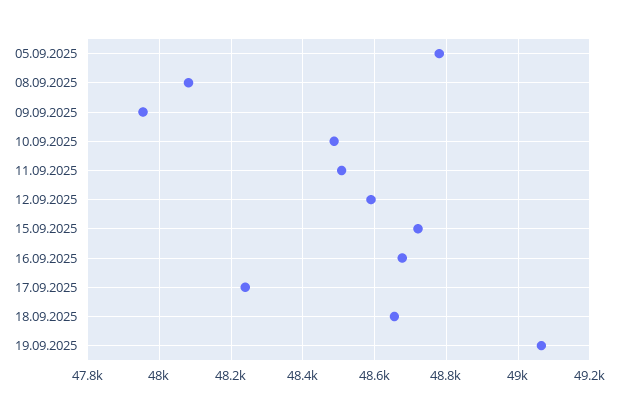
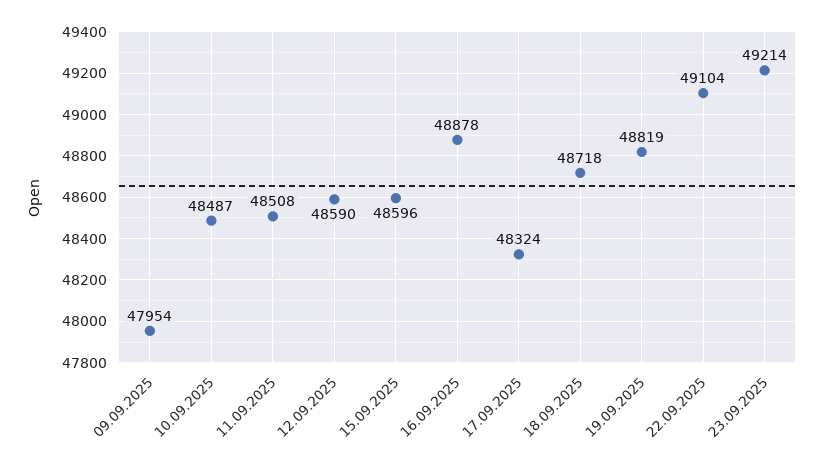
05.09.2025: 48780 -> none
08.09.2025: 48080 -> none
15.09.2025: 48720 -> 48596
16.09.2025: 48680 -> 48878
17.09.2025: 48240 -> 48324
18.09.2025: 48660 -> 48718
19.09.2025: 49060 -> 48819
22.09.2025: none -> 49104
23.09.2025: none -> 49214

